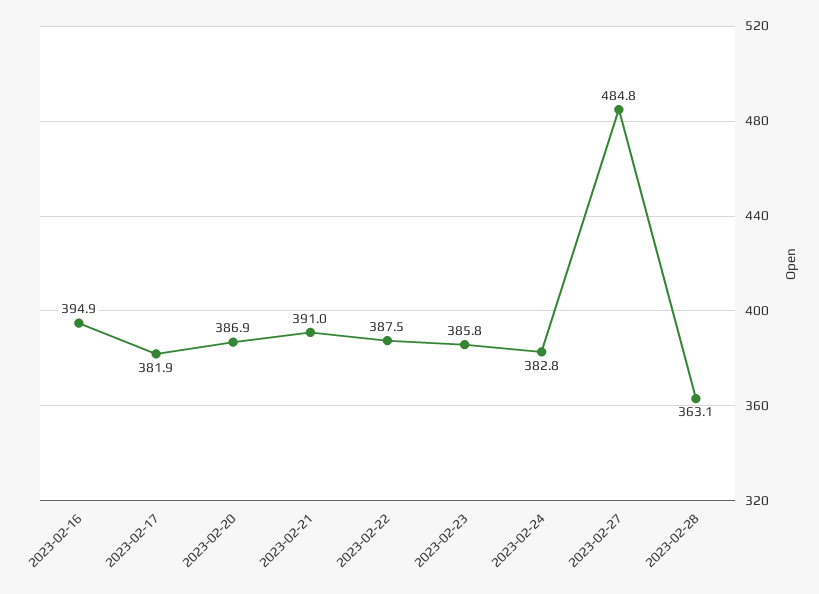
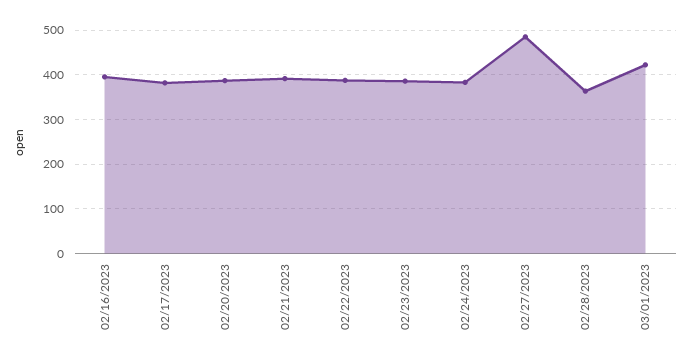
03/01/2023: none -> 420

